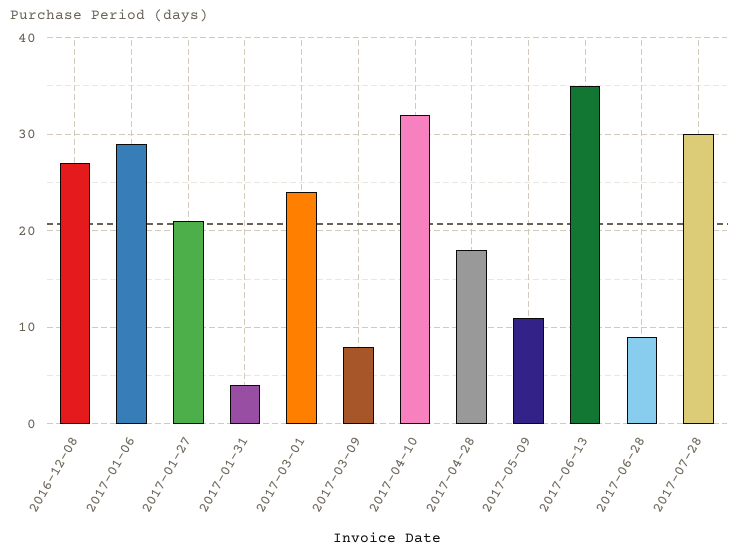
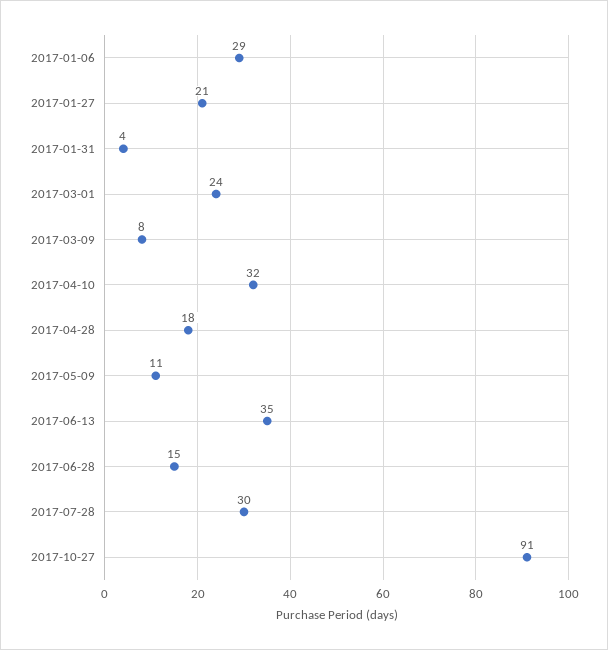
2016-12-08: 27 -> none
2017-06-28: 9 -> 15
2017-10-27: none -> 91

